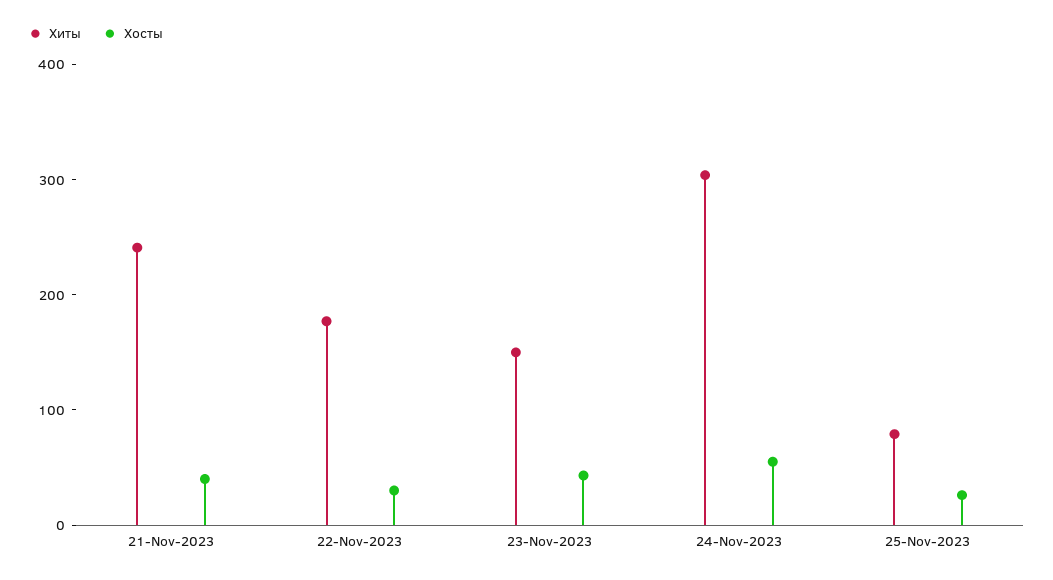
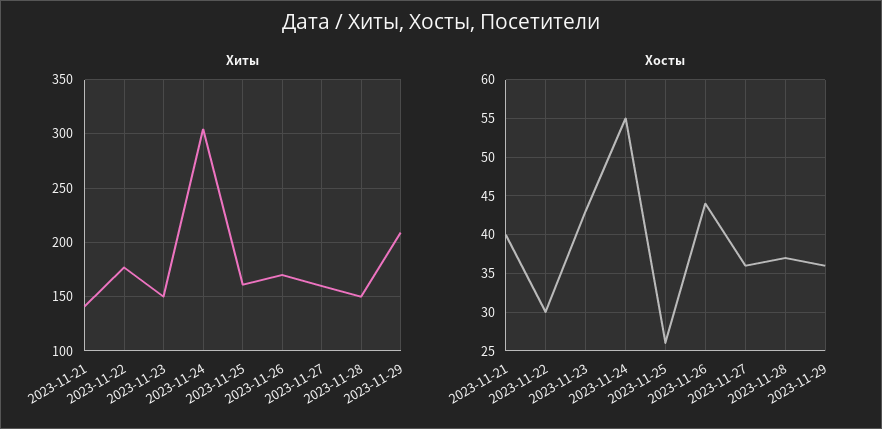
Хиты, 21-Nov-2023: 240 -> 140
Хиты, 25-Nov-2023: 80 -> 160
Хиты, 2023-11-26: none -> 170
Хиты, 2023-11-27: none -> 160
Хиты, 2023-11-28: none -> 150
Хиты, 2023-11-29: none -> 210
Хосты, 2023-11-26: none -> 44
Хосты, 2023-11-27: none -> 36
Хосты, 2023-11-28: none -> 37
Хосты, 2023-11-29: none -> 36

